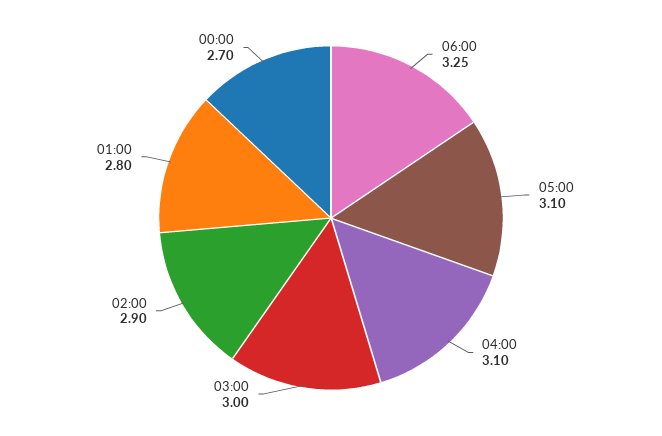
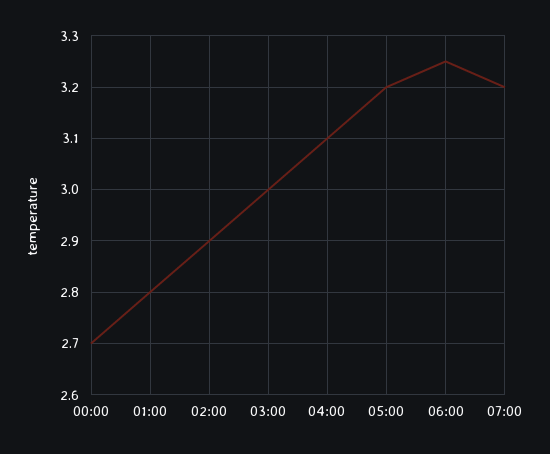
05:00: 3.1 -> 3.2
07:00: none -> 3.2

